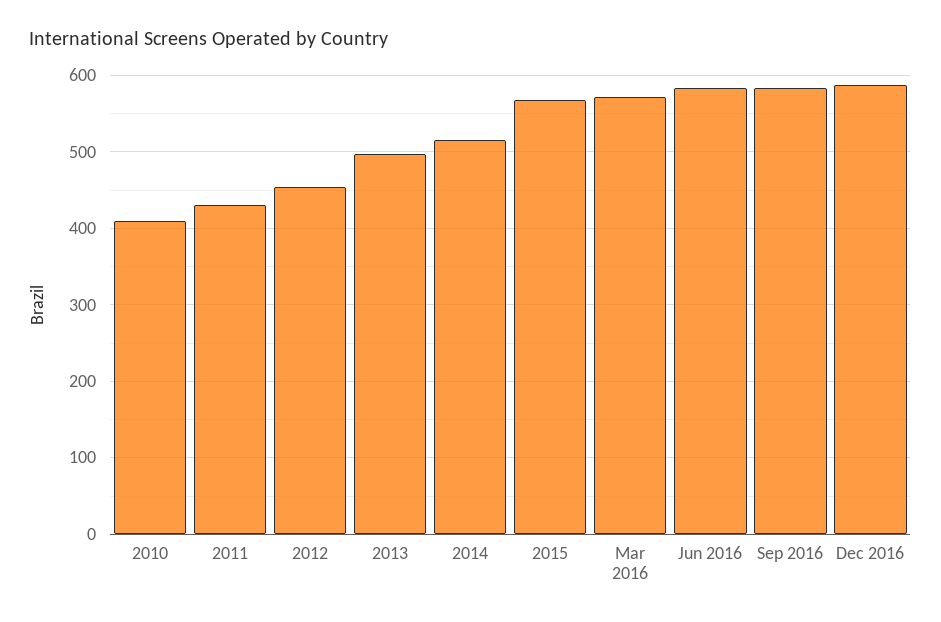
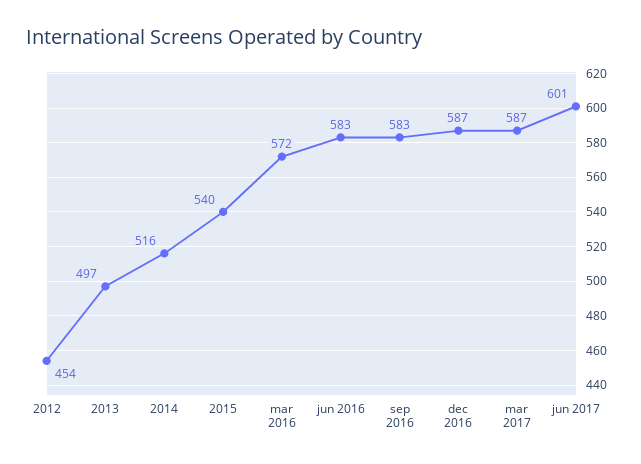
2010: 410 -> none
2011: 430 -> none
2015: 570 -> 540
mar 2017: none -> 587
jun 2017: none -> 601

